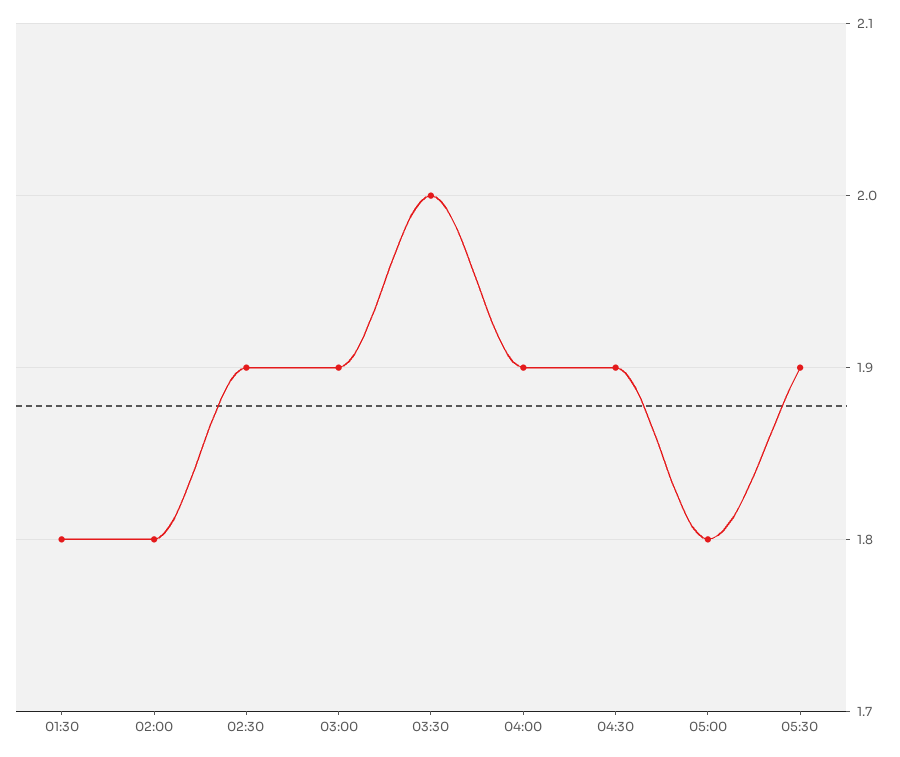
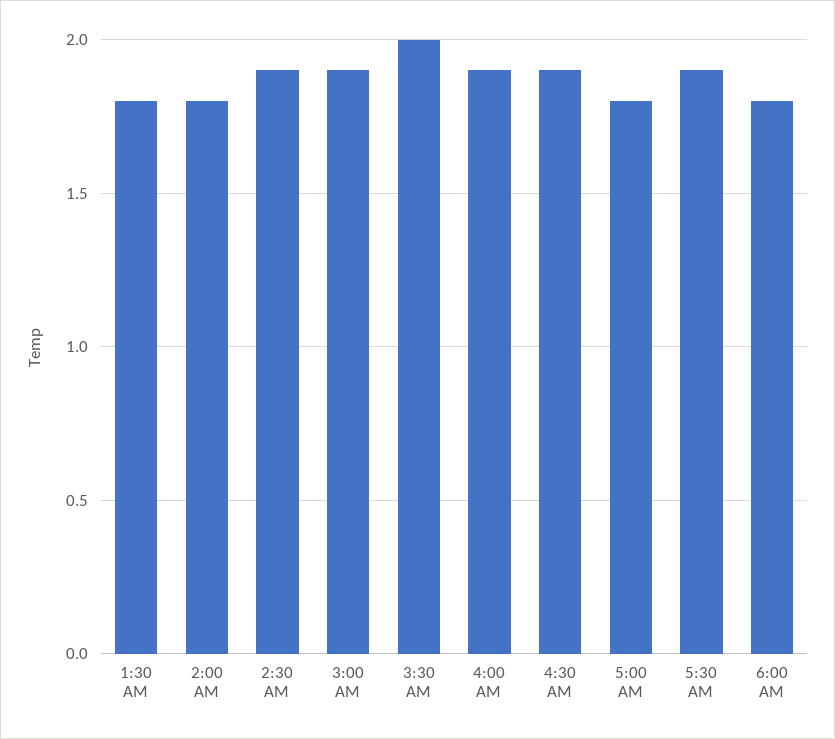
6:00 AM: none -> 1.8

